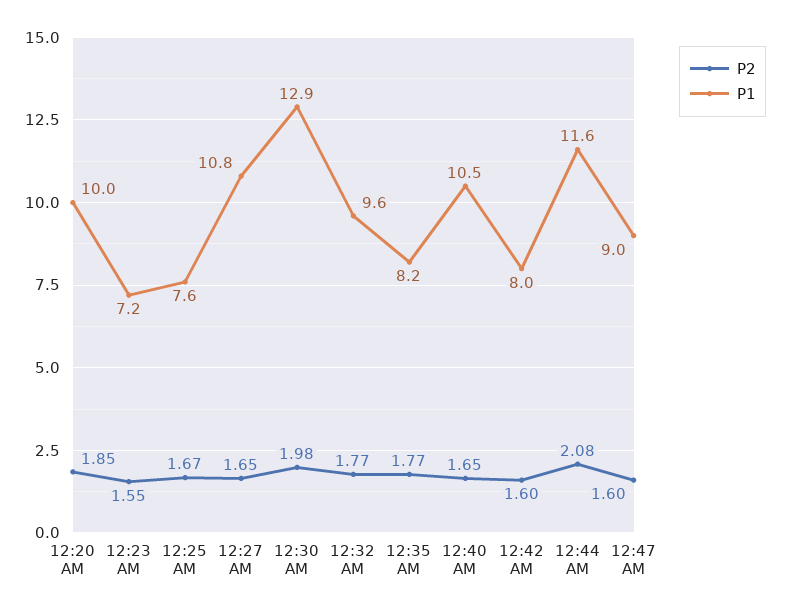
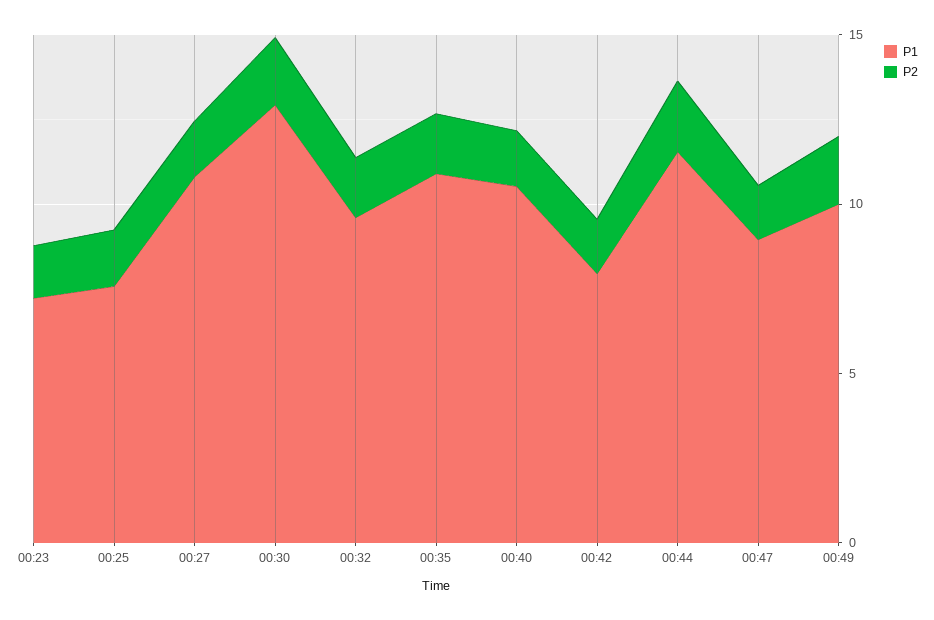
P2, 12:20 AM: 1.85 -> none
P1, 12:20 AM: 10 -> none
P1, 12:35 AM: 8.2 -> 11
P1, 00:49: none -> 10
P2, 00:49: none -> 2

